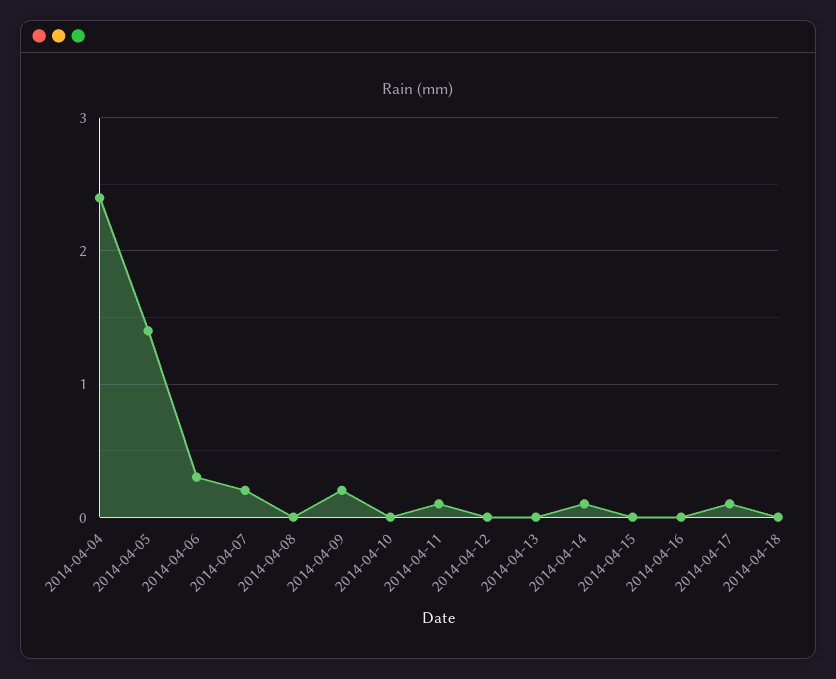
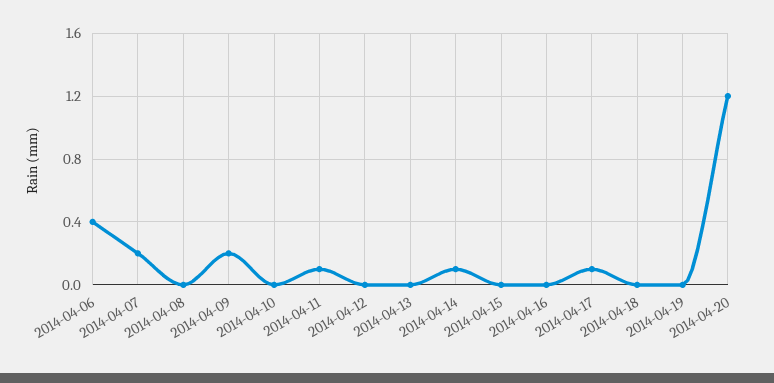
2014-04-04: 2.4 -> none
2014-04-05: 1.4 -> none
2014-04-06: 0.3 -> 0.4
2014-04-19: none -> 0
2014-04-20: none -> 1.2

